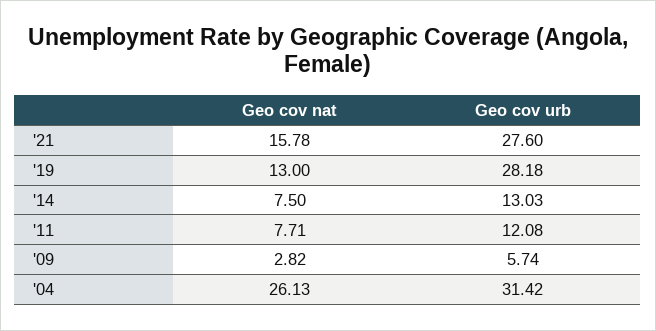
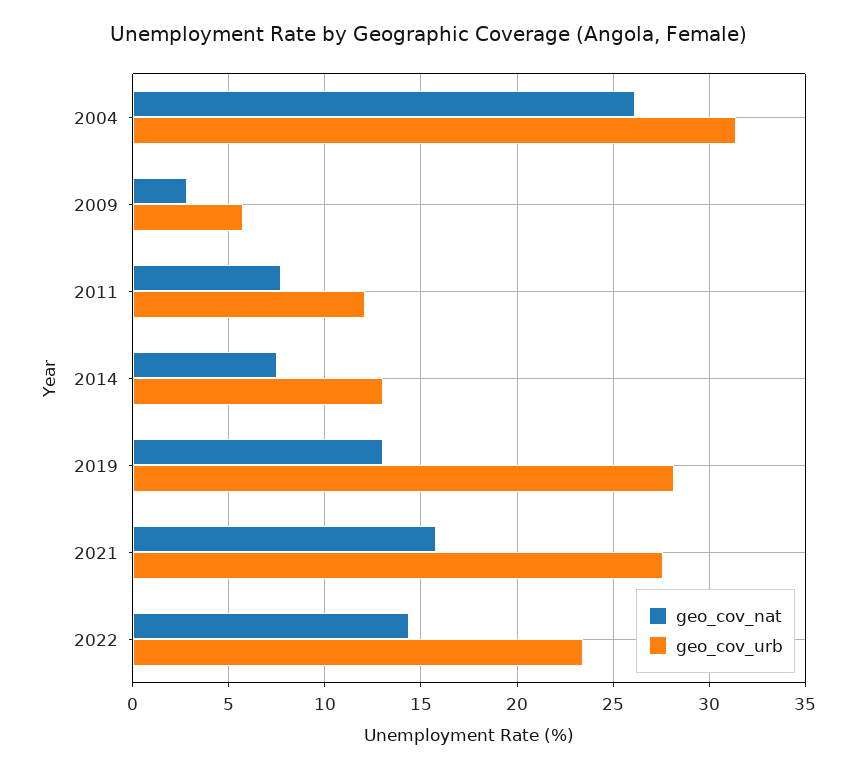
Geo cov nat, 2022: none -> 14.5
Geo cov urb, 2022: none -> 23.5

